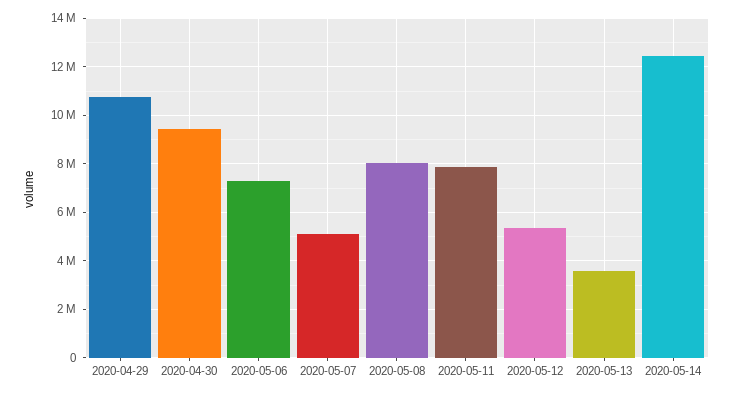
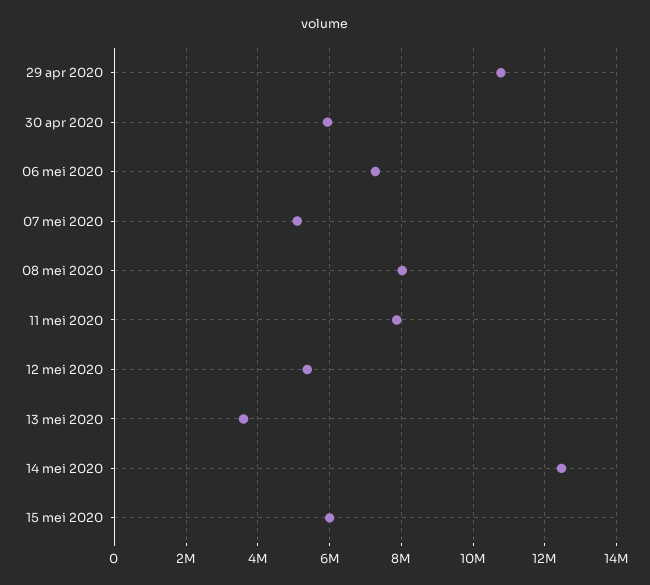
2020-04-30: 9500000 -> 6000000
15 mei 2020: none -> 6000000

